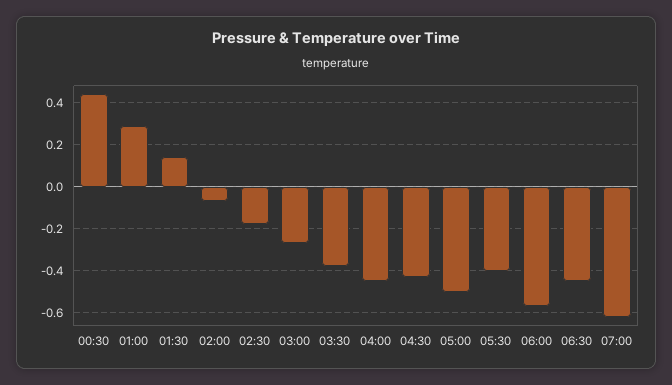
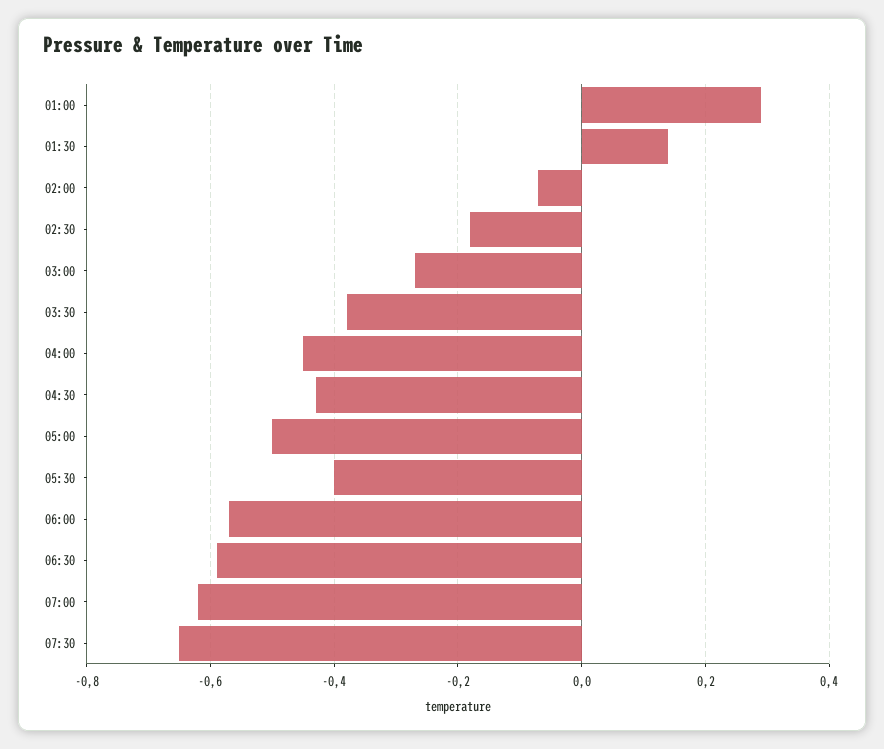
00:30: 0.45 -> none
06:30: -0.45 -> -0.6
07:30: none -> -0.65

